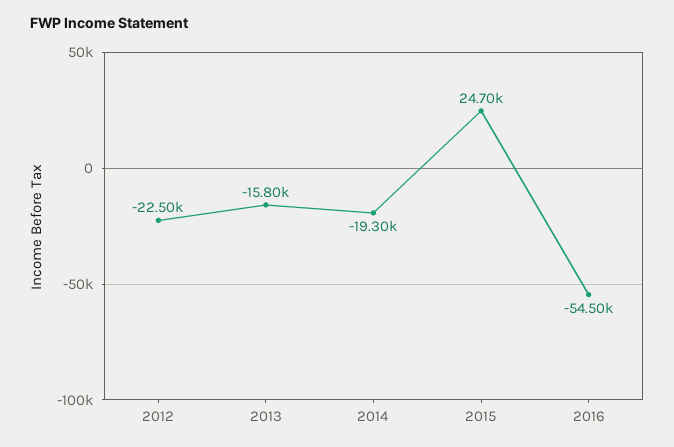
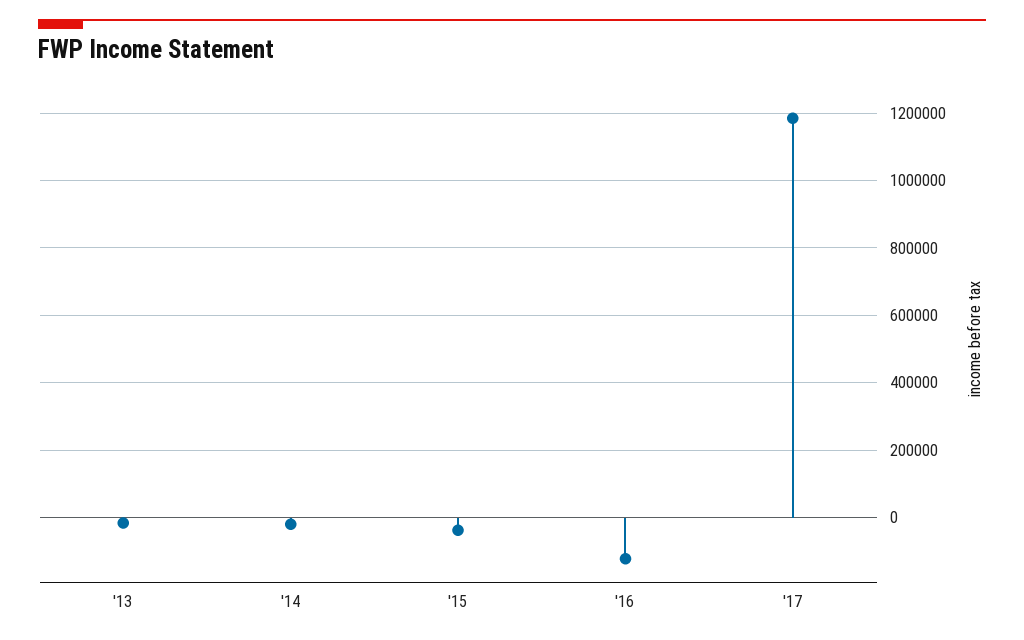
2012: -22500 -> none
2015: 24700 -> -40000
2016: -54500 -> -120000
'17: none -> 1180000

